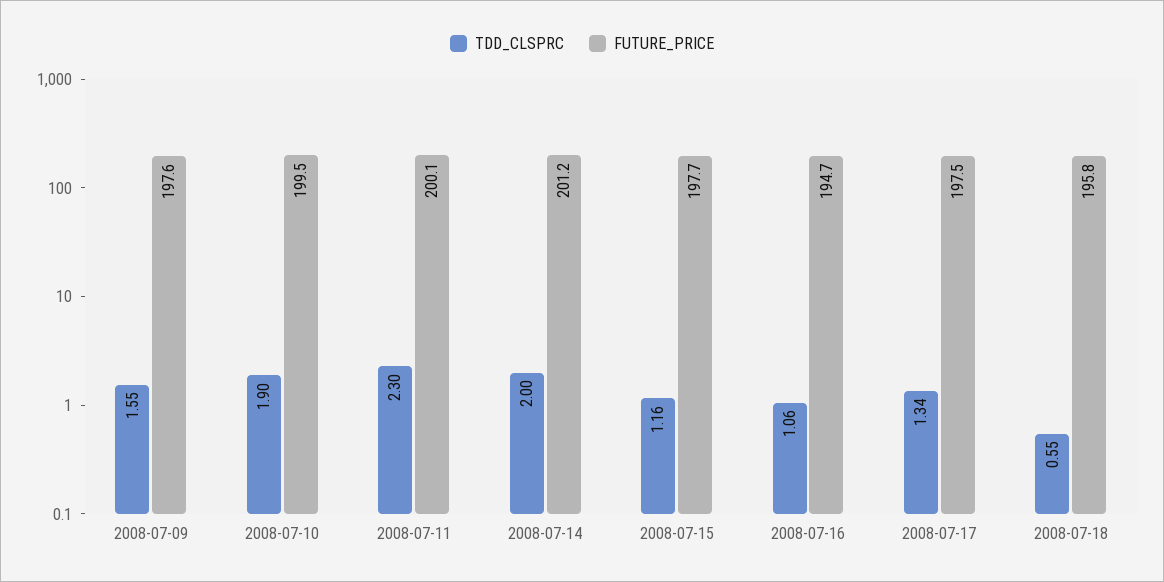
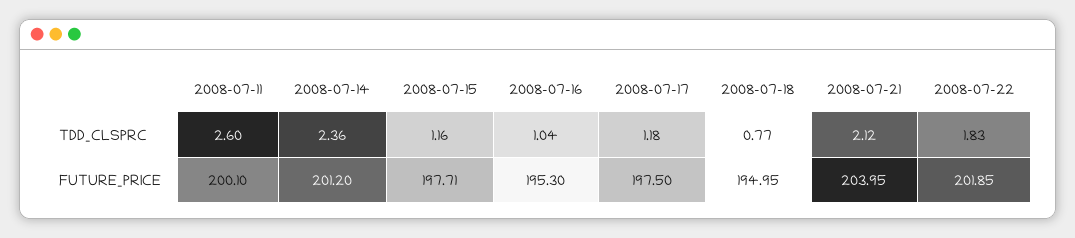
TDD_CLSPRC, 2008-07-09: 1.55 -> none
FUTURE_PRICE, 2008-07-09: 197.6 -> none
TDD_CLSPRC, 2008-07-10: 1.9 -> none
FUTURE_PRICE, 2008-07-10: 199.5 -> none
TDD_CLSPRC, 2008-07-11: 2.3 -> 2.6
TDD_CLSPRC, 2008-07-14: 2 -> 2.36
TDD_CLSPRC, 2008-07-16: 1.06 -> 1.04
FUTURE_PRICE, 2008-07-16: 194.7 -> 195.3
TDD_CLSPRC, 2008-07-17: 1.34 -> 1.18
TDD_CLSPRC, 2008-07-18: 0.55 -> 0.77
FUTURE_PRICE, 2008-07-18: 195.8 -> 194.95
TDD_CLSPRC, 2008-07-21: none -> 2.12
TDD_CLSPRC, 2008-07-22: none -> 1.83
FUTURE_PRICE, 2008-07-21: none -> 203.95
FUTURE_PRICE, 2008-07-22: none -> 201.85

